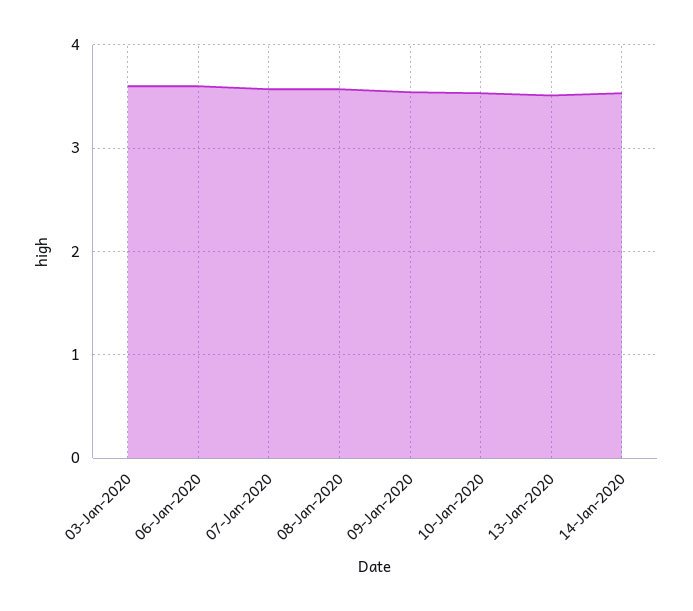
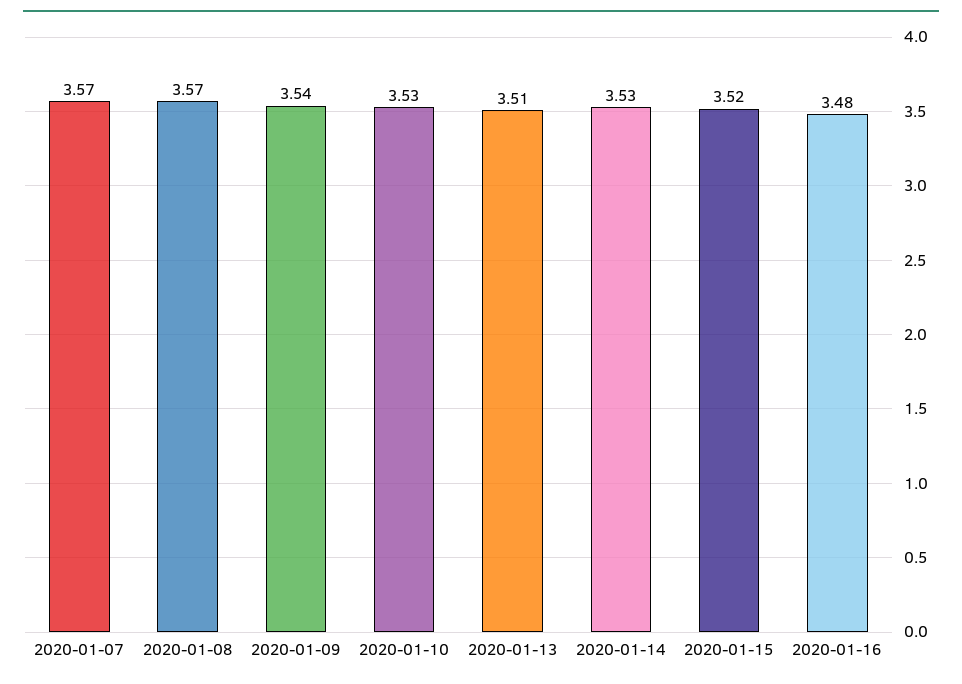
03-Jan-2020: 3.6 -> none
06-Jan-2020: 3.6 -> none
2020-01-15: none -> 3.52
2020-01-16: none -> 3.48

